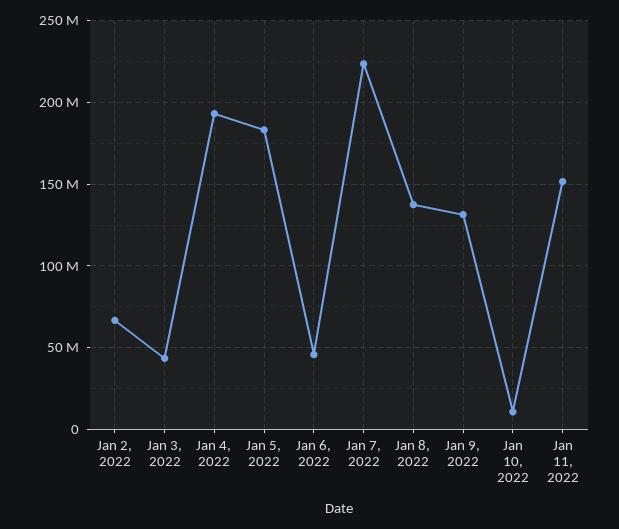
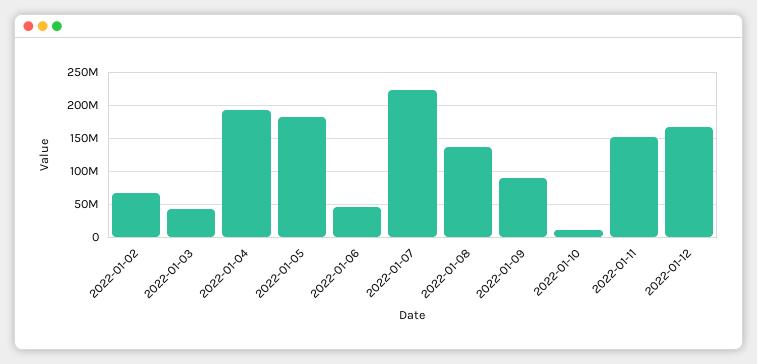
Jan 9, 2022: 130000000 -> 90000000
2022-01-12: none -> 170000000

